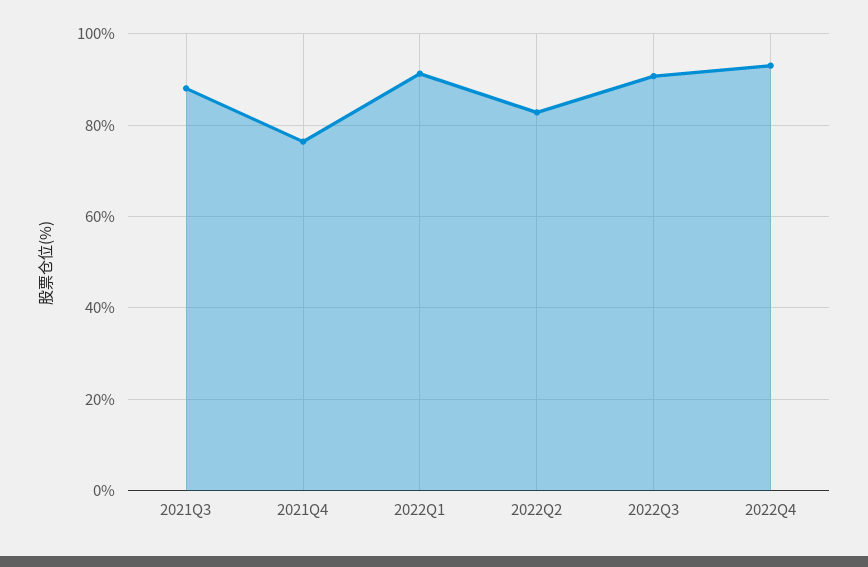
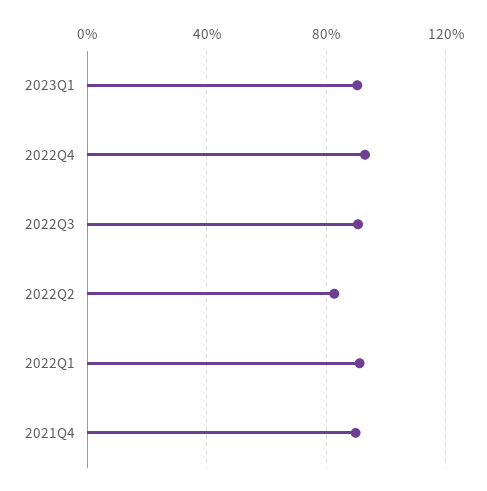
2021Q3: 88 -> none
2021Q4: 76 -> 90
2023Q1: none -> 90

